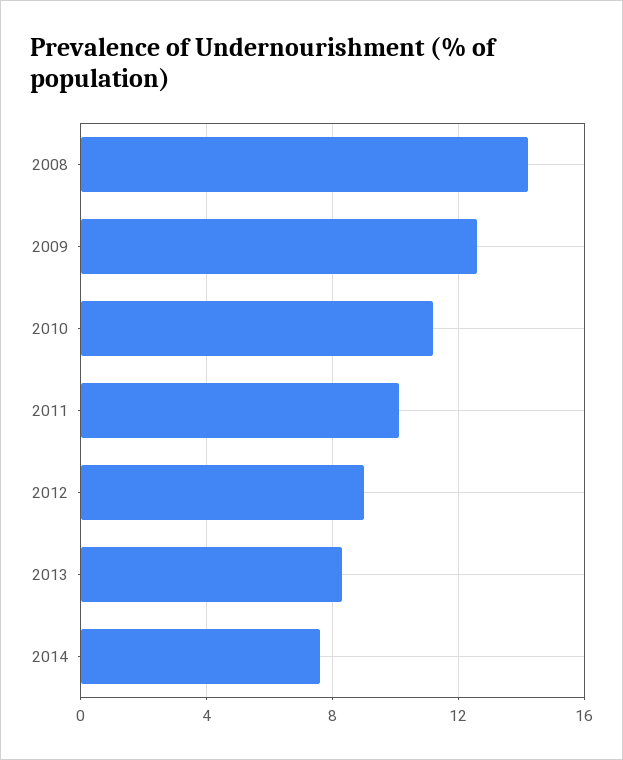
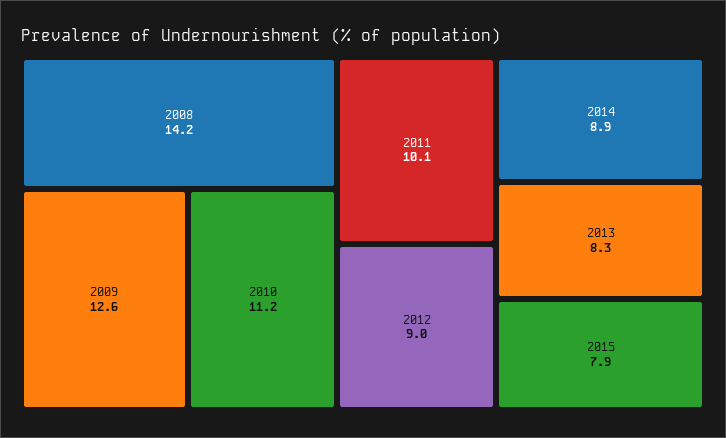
2014: 7.5 -> 8.9
2015: none -> 7.9

